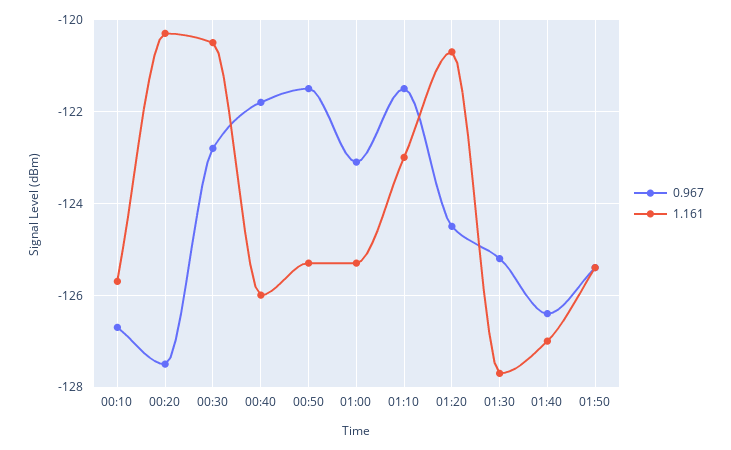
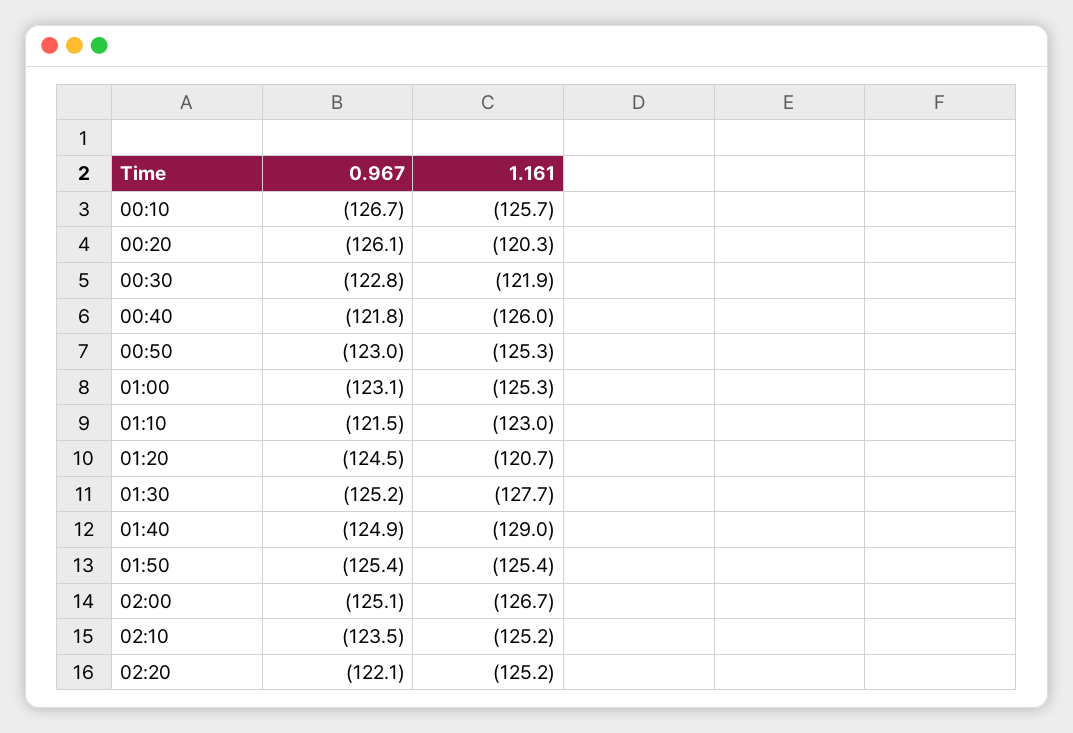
0.967, 00:20: -127.5 -> -126.1
1.161, 00:30: -120.5 -> -121.9
0.967, 00:50: -121.5 -> -123
0.967, 01:40: -126.5 -> -124.9
1.161, 01:40: -127 -> -129
0.967, 02:00: none -> -125.1
1.161, 02:00: none -> -126.7
0.967, 02:10: none -> -123.5
1.161, 02:10: none -> -125.2
0.967, 02:20: none -> -122.1
1.161, 02:20: none -> -125.2

